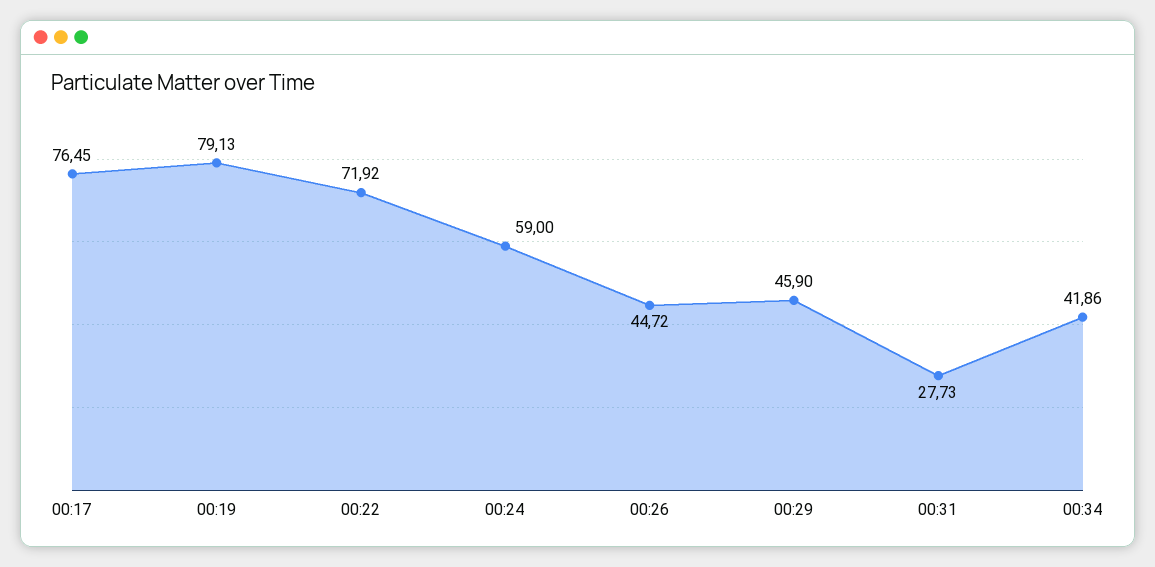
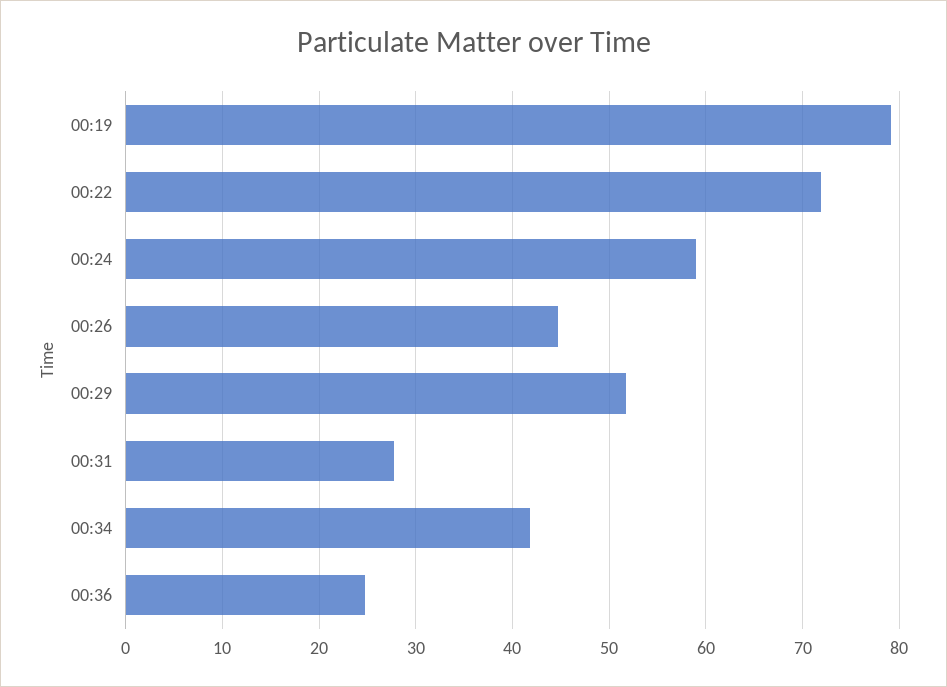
00:17: 76.45 -> none
00:29: 45.9 -> 52
00:36: none -> 25

